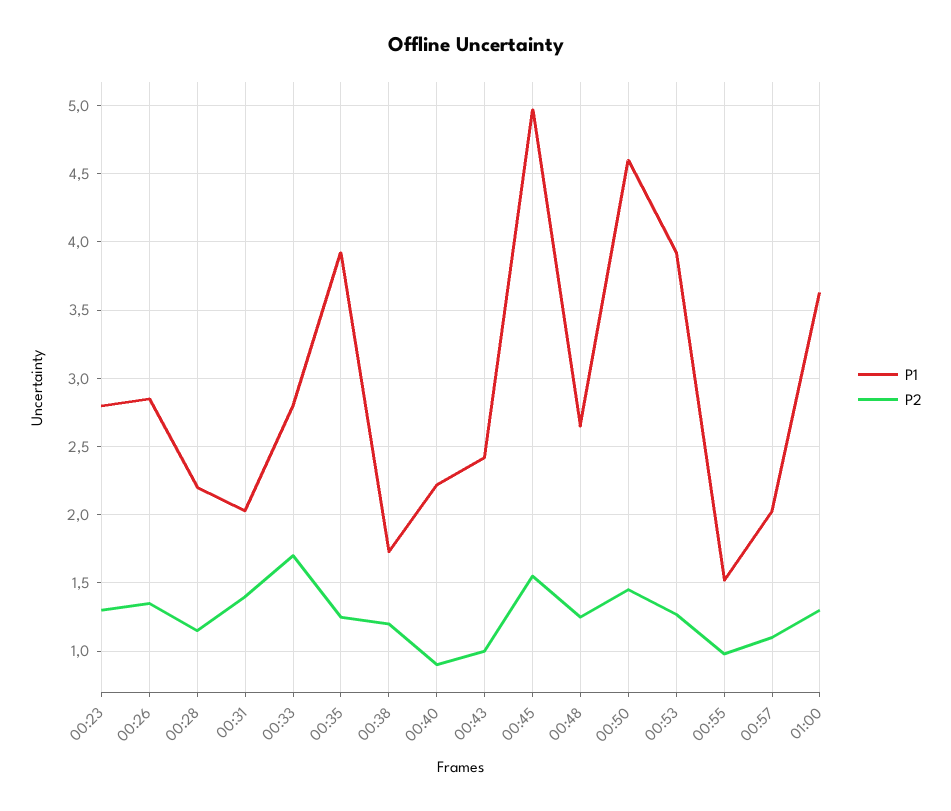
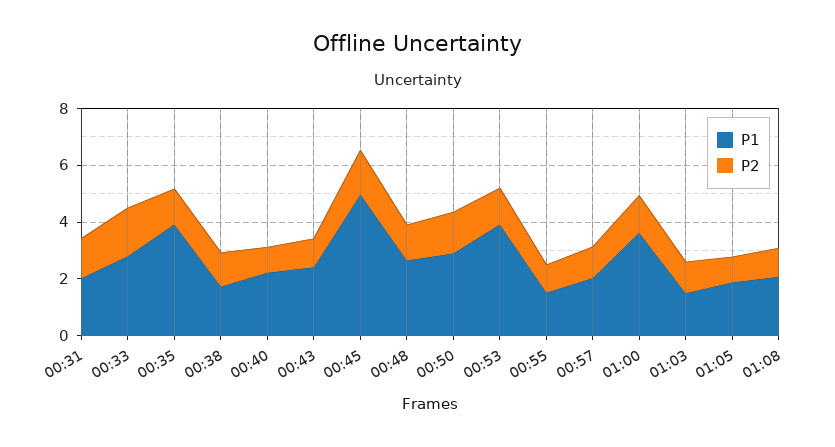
P1, 00:23: 2.8 -> none
P2, 00:23: 1.3 -> none
P1, 00:26: 2.85 -> none
P2, 00:26: 1.35 -> none
P1, 00:28: 2.2 -> none
P2, 00:28: 1.15 -> none
P1, 00:50: 4.6 -> 3
P1, 01:03: none -> 1.5
P2, 01:03: none -> 1
P1, 01:05: none -> 2
P2, 01:05: none -> 1
P1, 01:08: none -> 2
P2, 01:08: none -> 1

